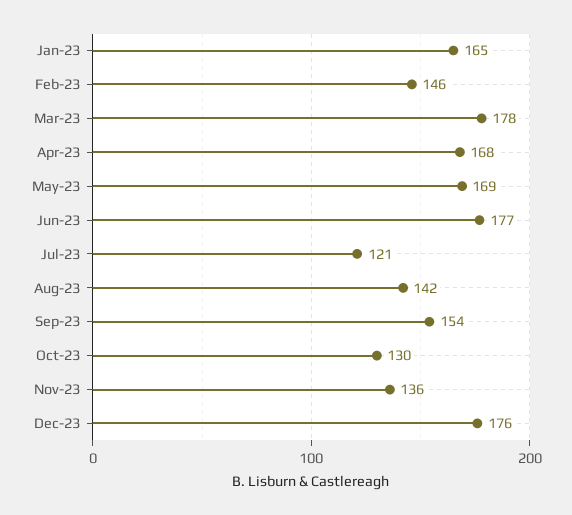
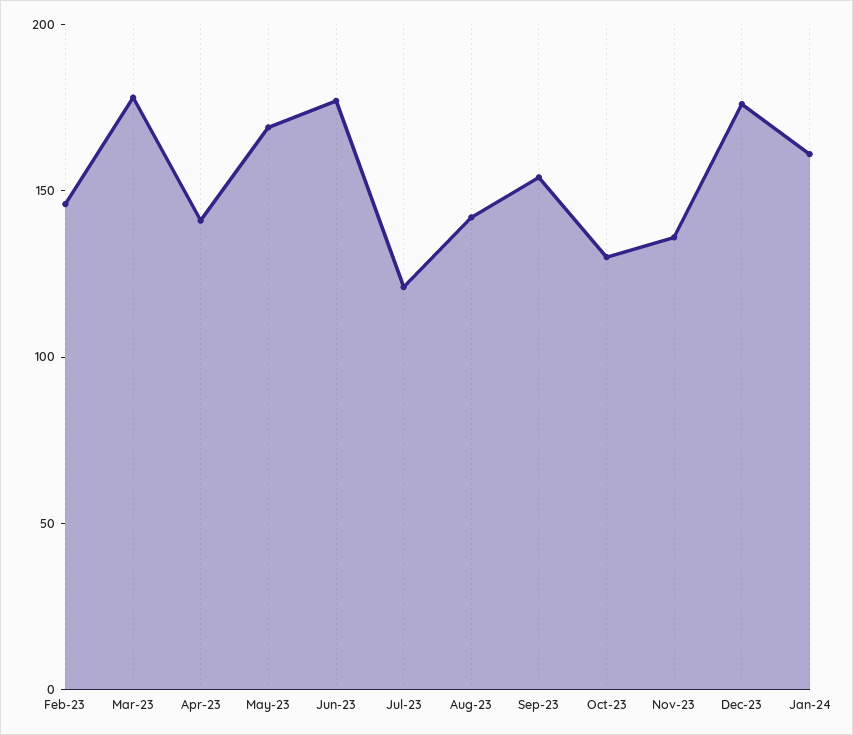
Jan-23: 165 -> none
Apr-23: 168 -> 140
Jan-24: none -> 160

